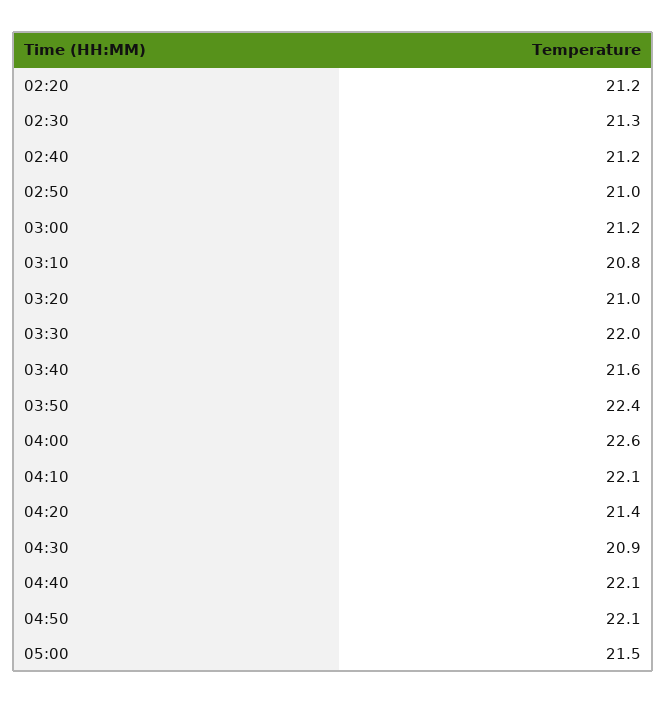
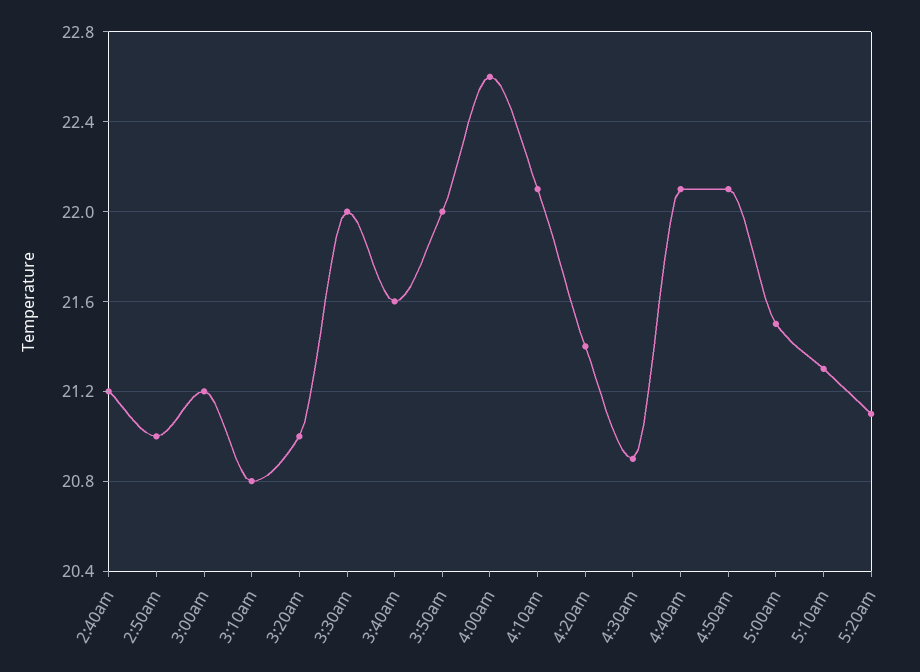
02:20: 21.2 -> none
02:30: 21.3 -> none
03:50: 22.4 -> 22
5:10am: none -> 21.3
5:20am: none -> 21.1

